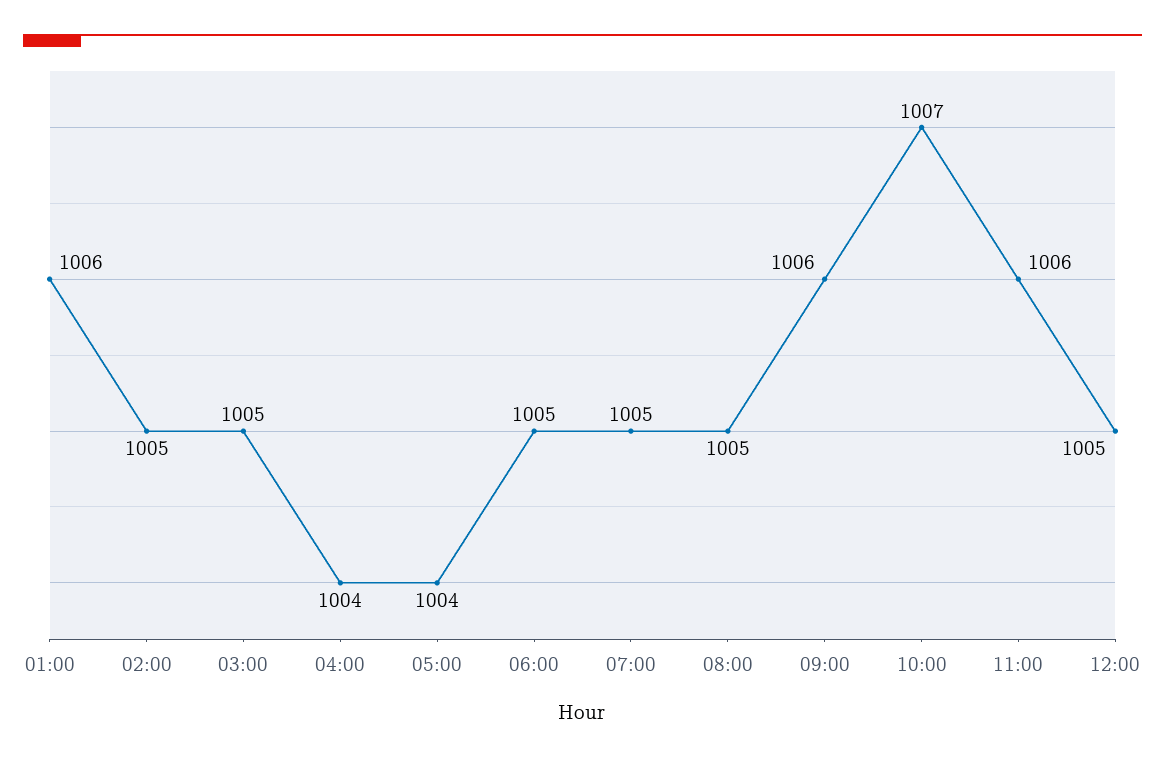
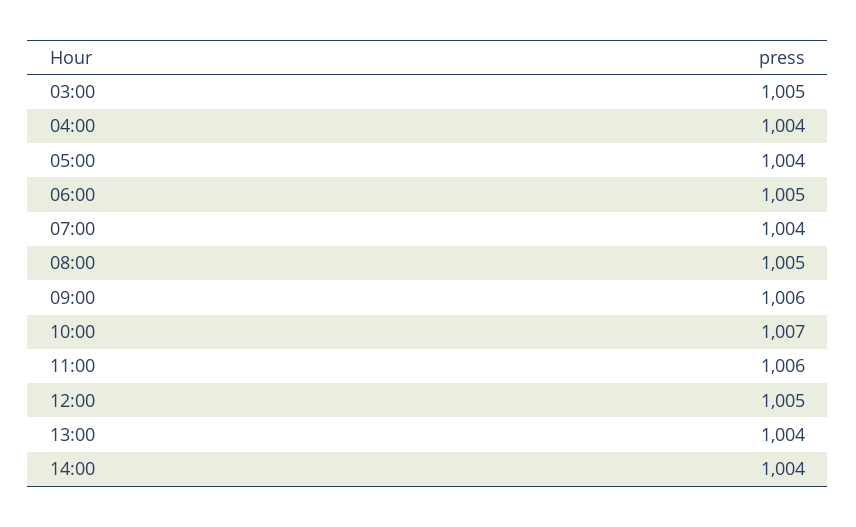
01:00: 1006 -> none
02:00: 1005 -> none
07:00: 1005 -> 1004
13:00: none -> 1004
14:00: none -> 1004

